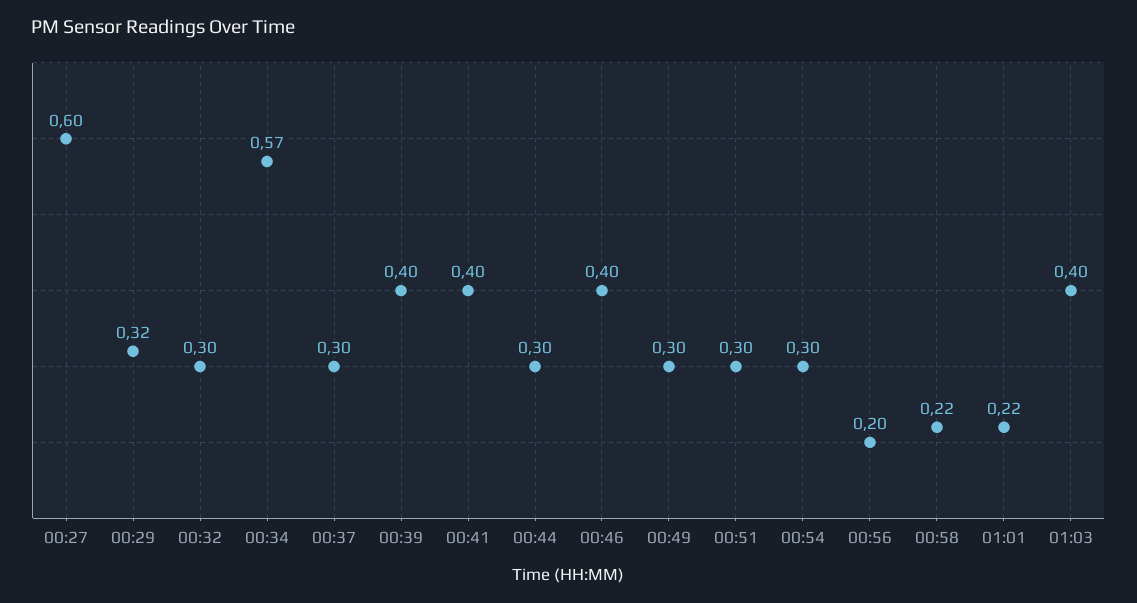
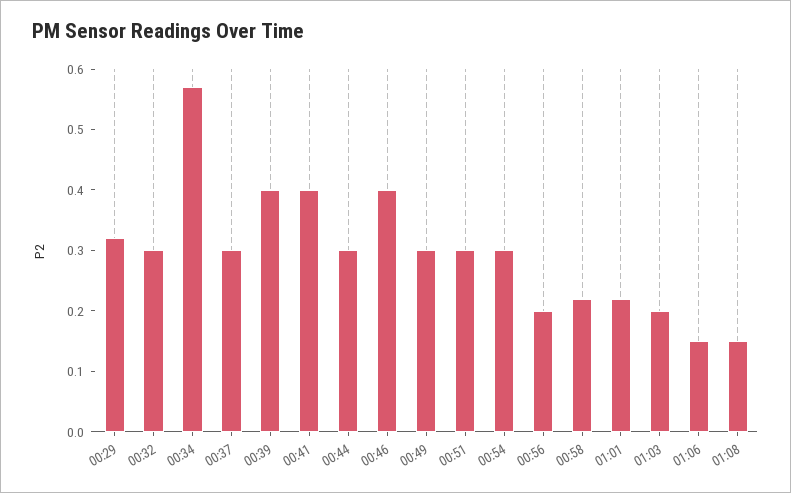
00:27: 0.6 -> none
01:03: 0.4 -> 0.2
01:06: none -> 0.15
01:08: none -> 0.15

